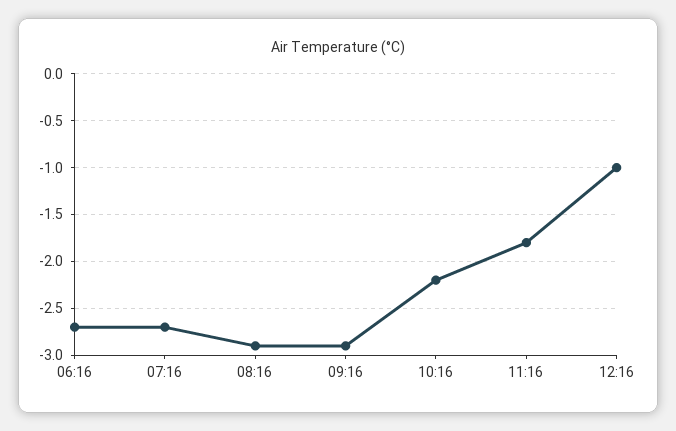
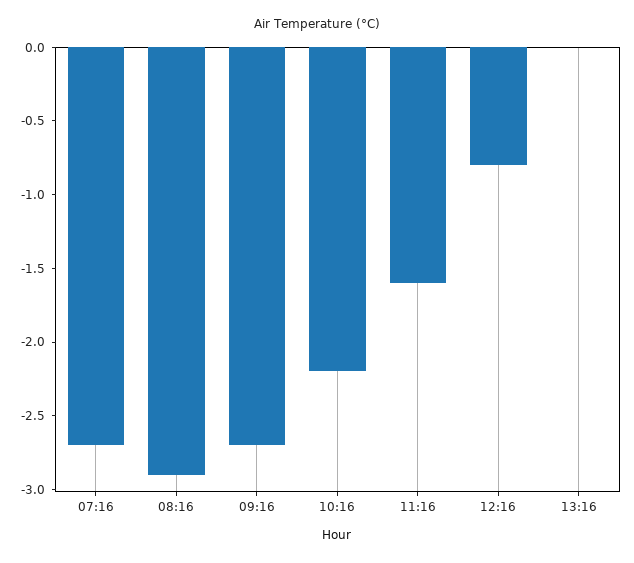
06:16: -2.7 -> none
09:16: -2.9 -> -2.7
11:16: -1.8 -> -1.6
12:16: -1 -> -0.8
13:16: none -> 0

